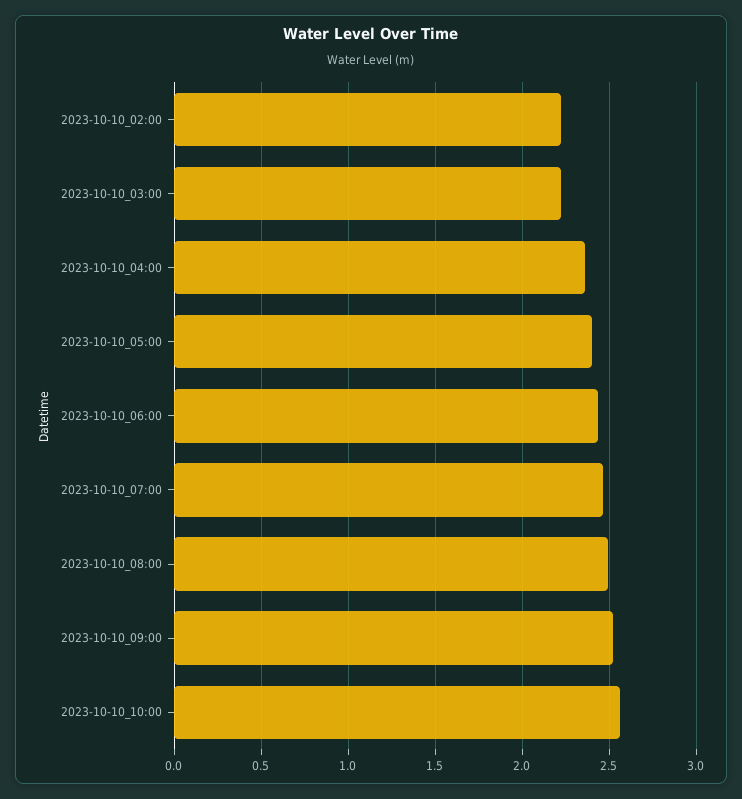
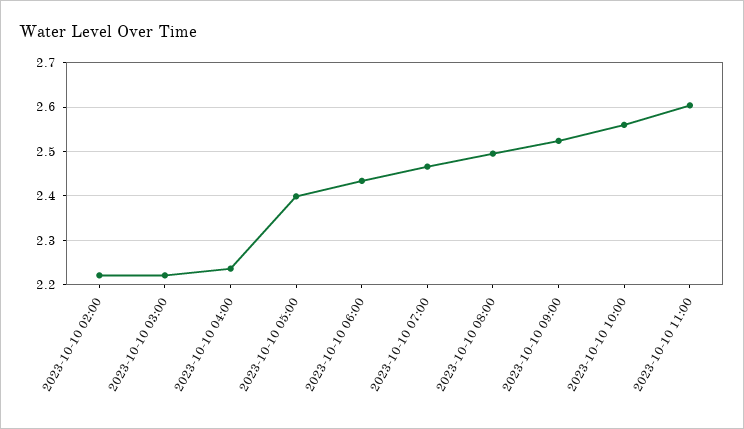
2023-10-10_04:00: 2.35 -> 2.24
2023-10-10 11:00: none -> 2.6

